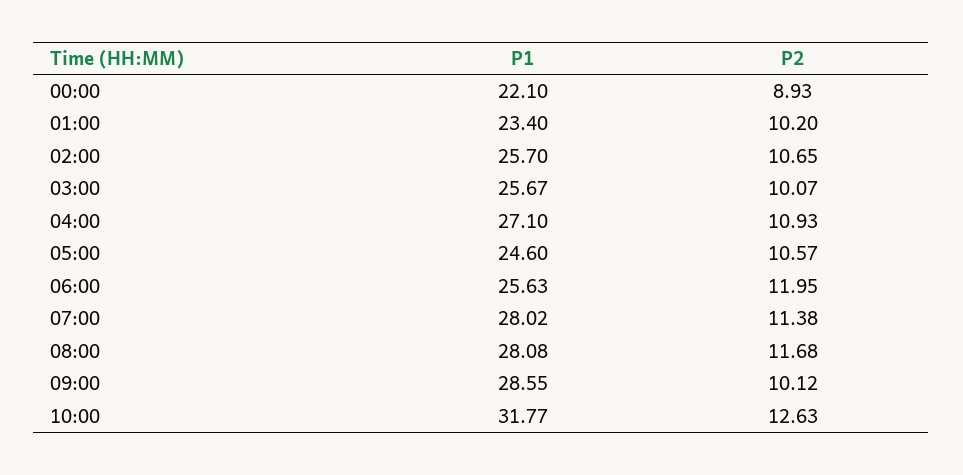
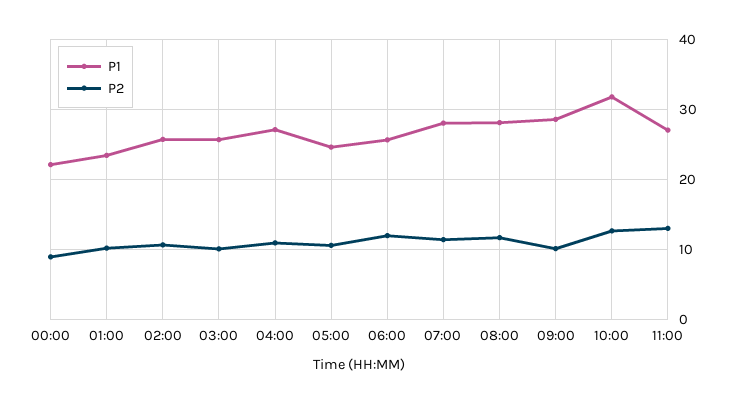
P1, 11:00: none -> 27
P2, 11:00: none -> 13

